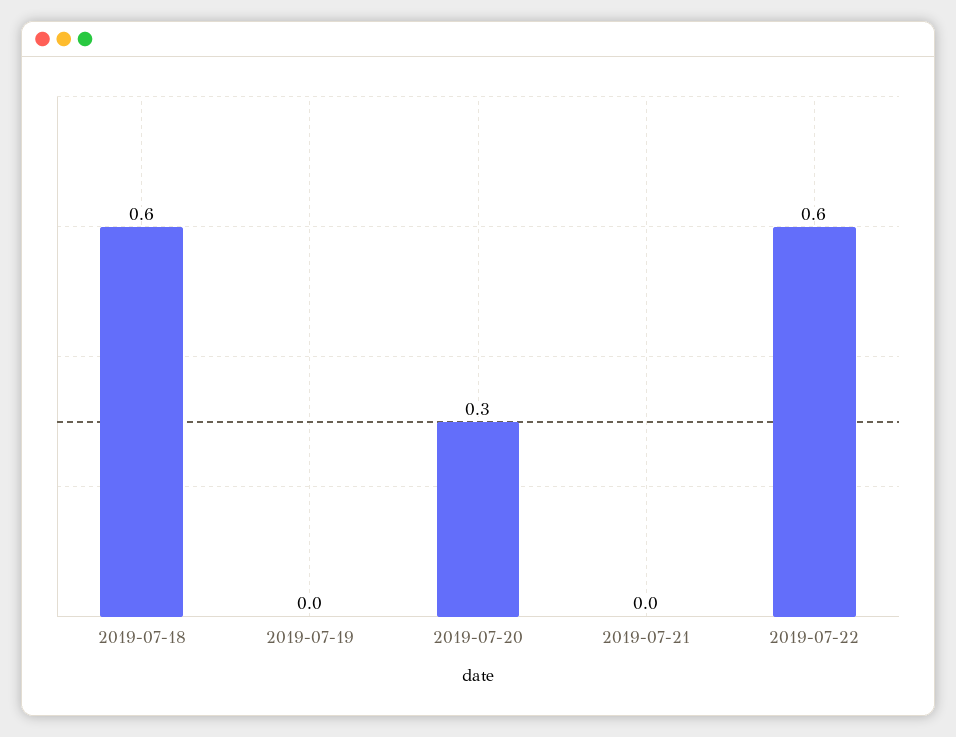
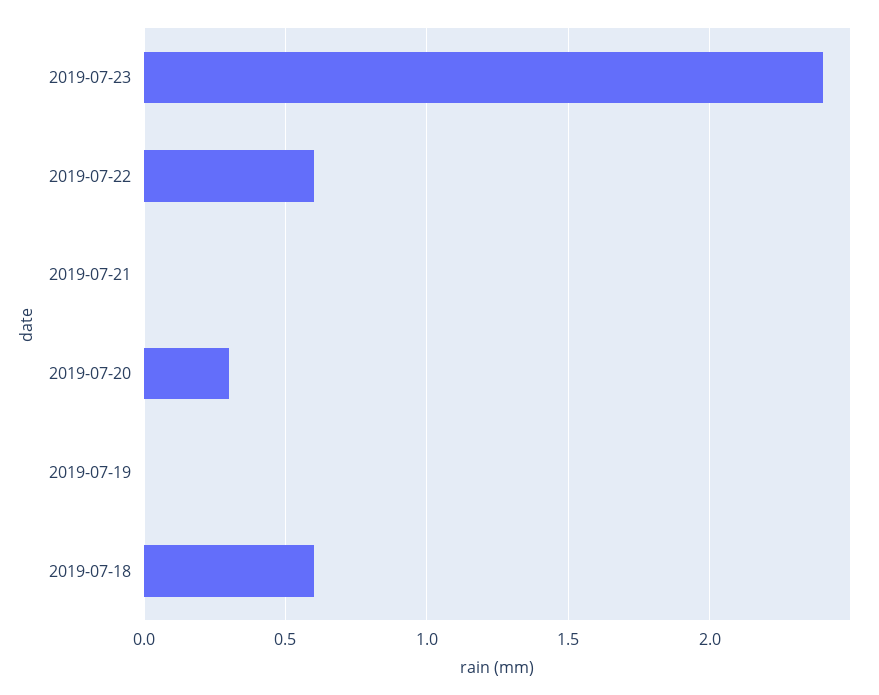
2019-07-23: none -> 2.4

